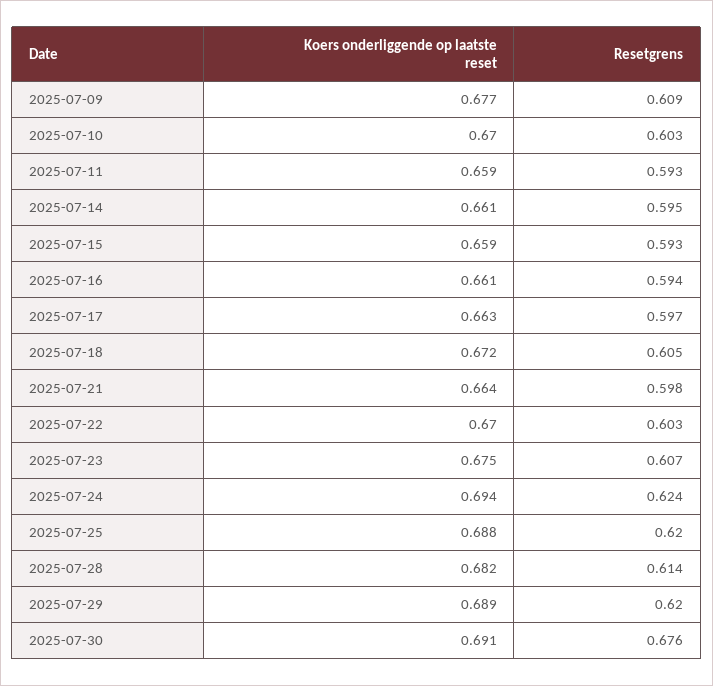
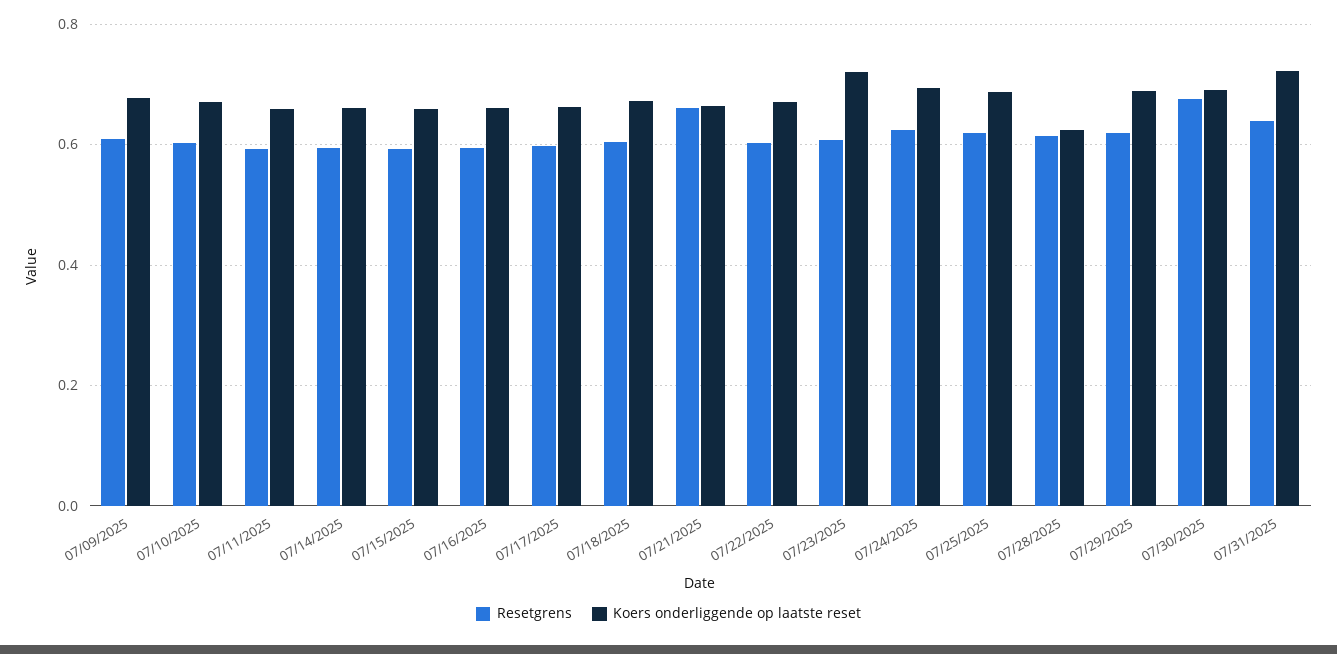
Resetgrens, 2025-07-21: 0.598 -> 0.66
Koers onderliggende op laatste reset, 2025-07-23: 0.675 -> 0.72
Koers onderliggende op laatste reset, 2025-07-28: 0.682 -> 0.62
Resetgrens, 07/31/2025: none -> 0.64
Koers onderliggende op laatste reset, 07/31/2025: none -> 0.72

